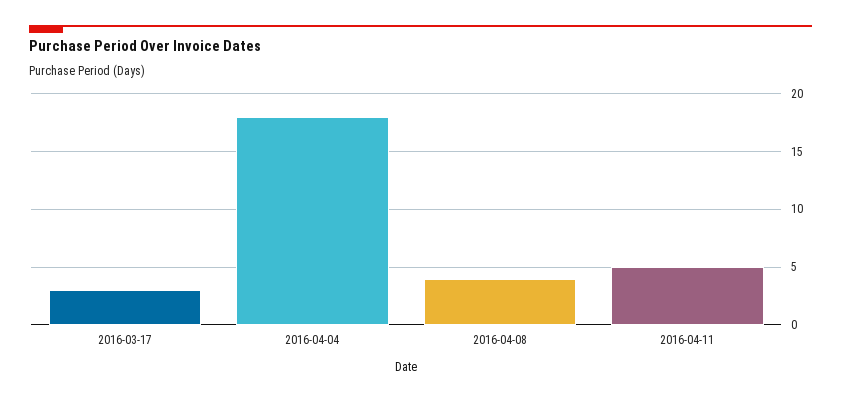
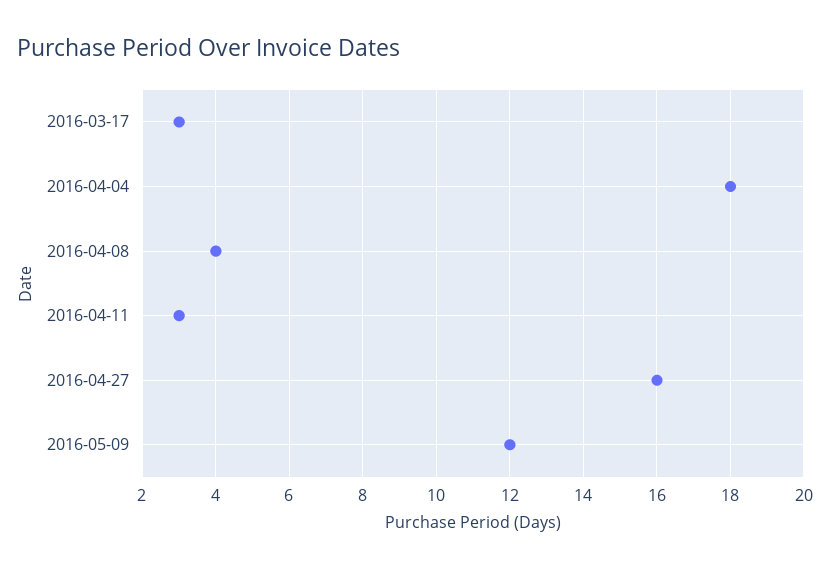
2016-04-11: 5 -> 3
2016-04-27: none -> 16
2016-05-09: none -> 12

